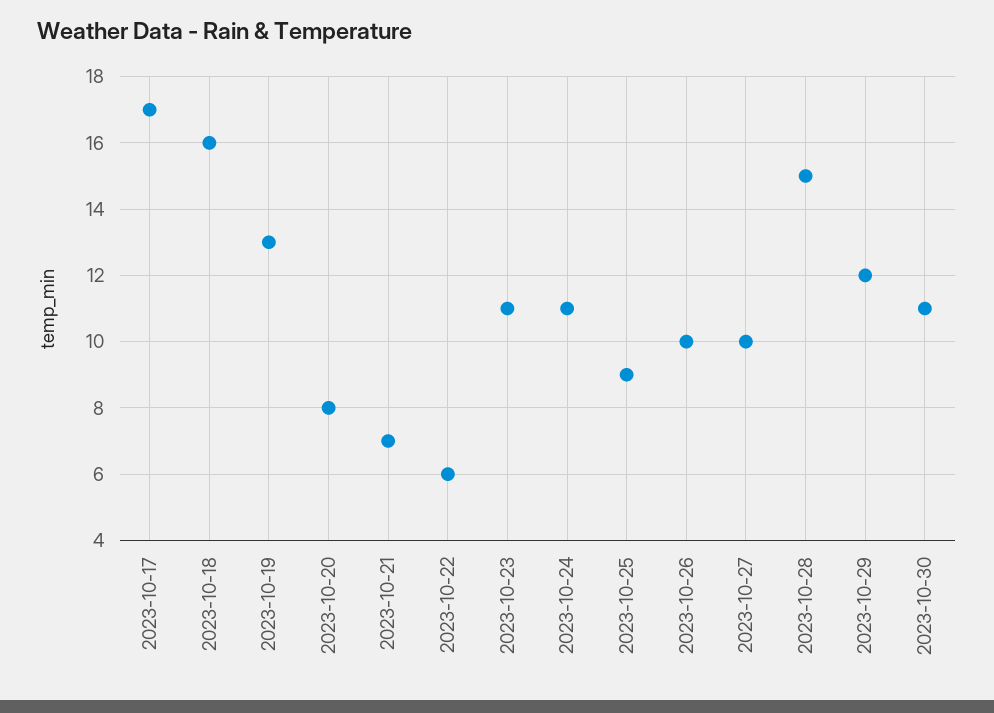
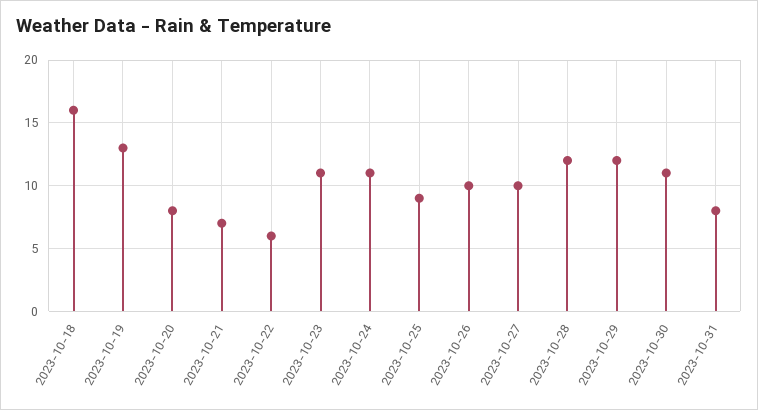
2023-10-17: 17 -> none
2023-10-28: 15 -> 12
2023-10-31: none -> 8

